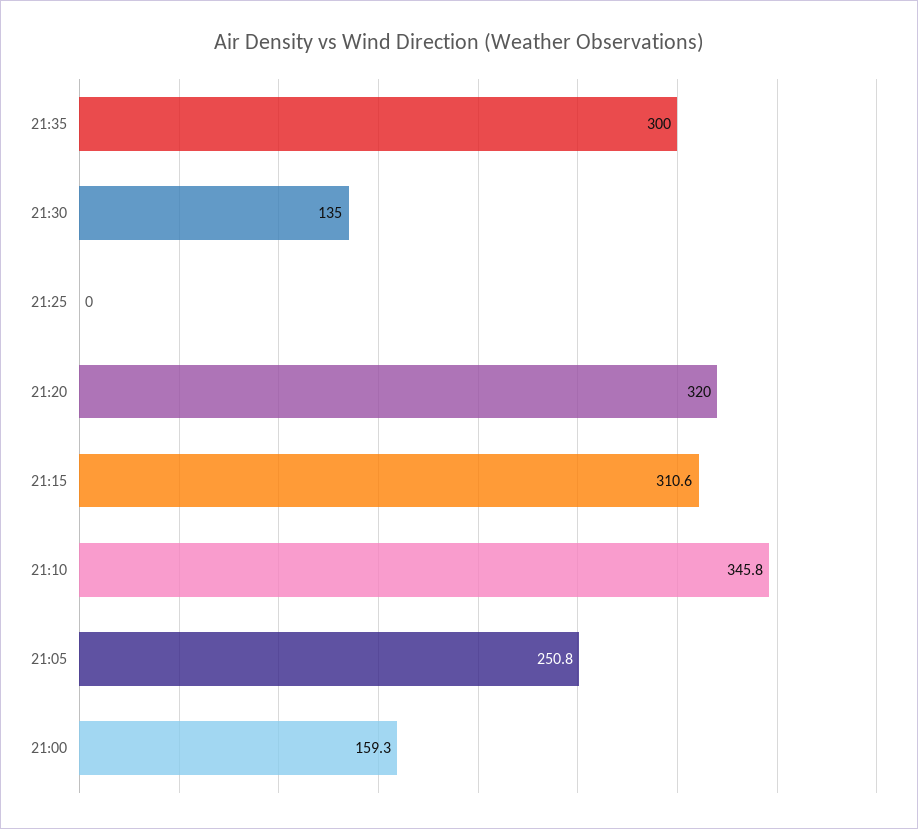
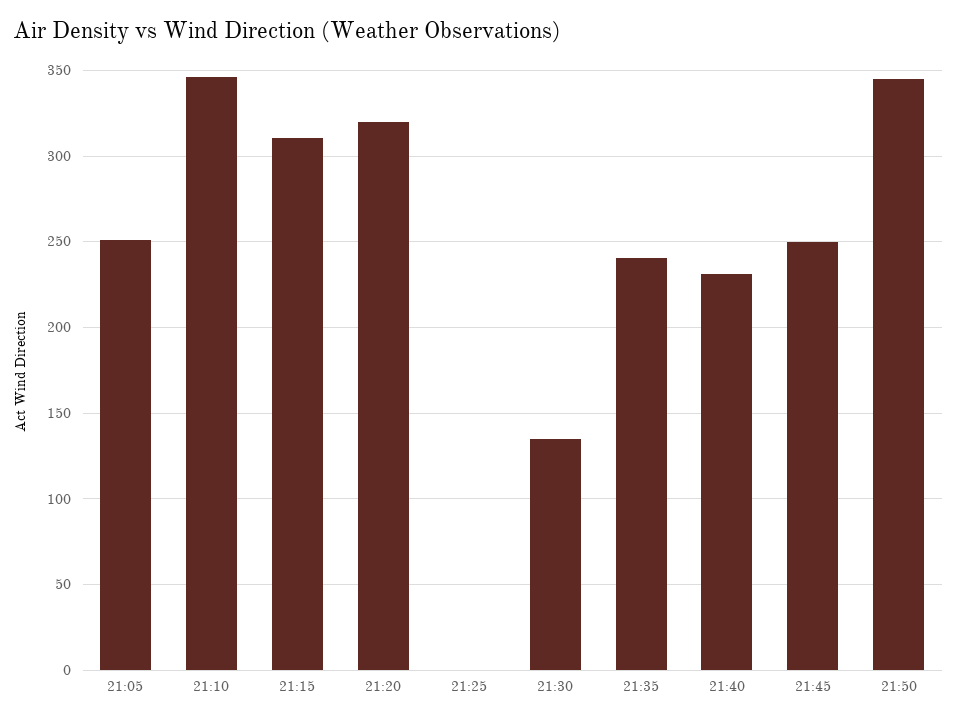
21:35: 300 -> 240
21:00: 159.3 -> none
21:40: none -> 230
21:45: none -> 250
21:50: none -> 345

